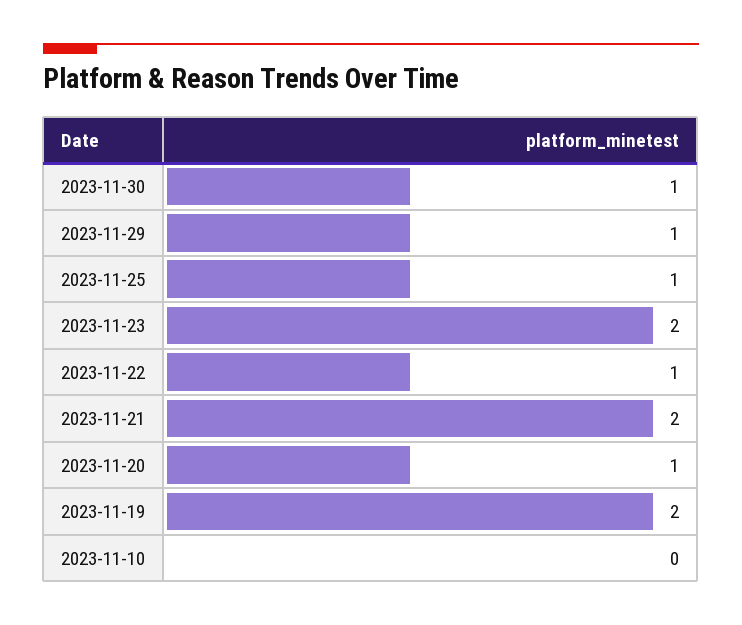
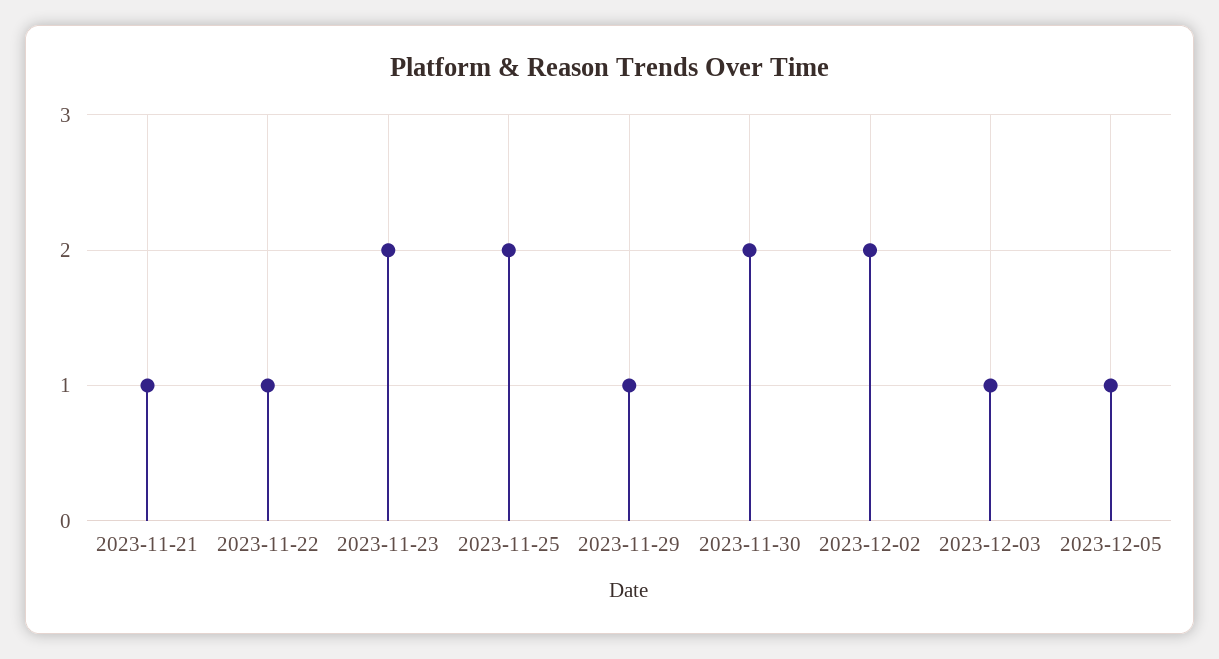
2023-11-30: 1 -> 2
2023-11-25: 1 -> 2
2023-11-21: 2 -> 1
2023-11-20: 1 -> none
2023-11-19: 2 -> none
2023-11-10: 0 -> none
2023-12-02: none -> 2
2023-12-03: none -> 1
2023-12-05: none -> 1

